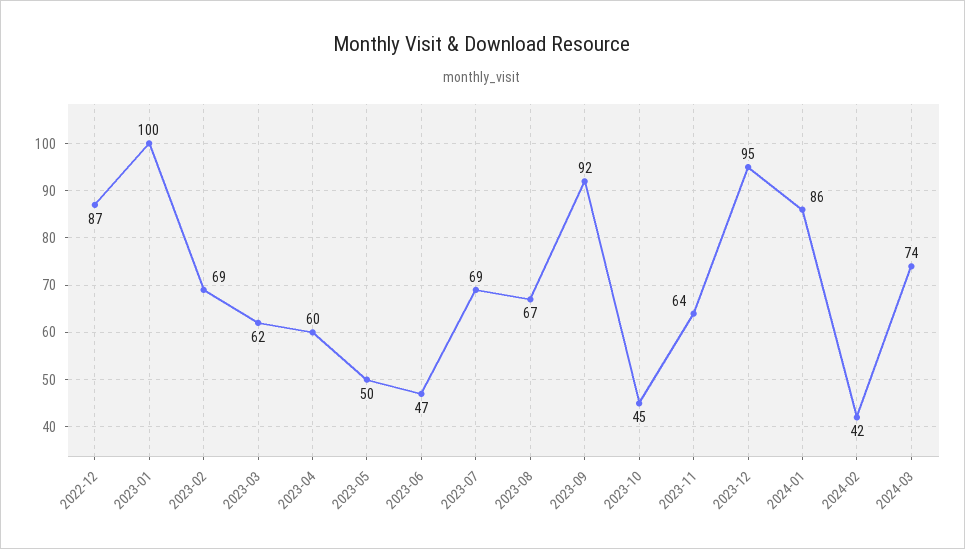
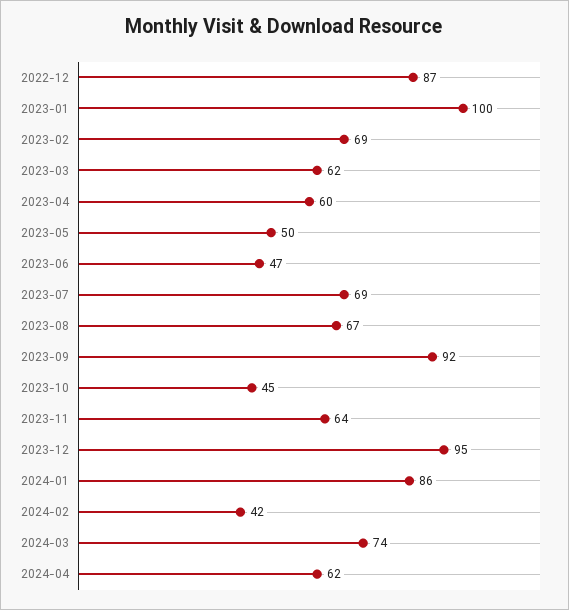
2024-04: none -> 62

